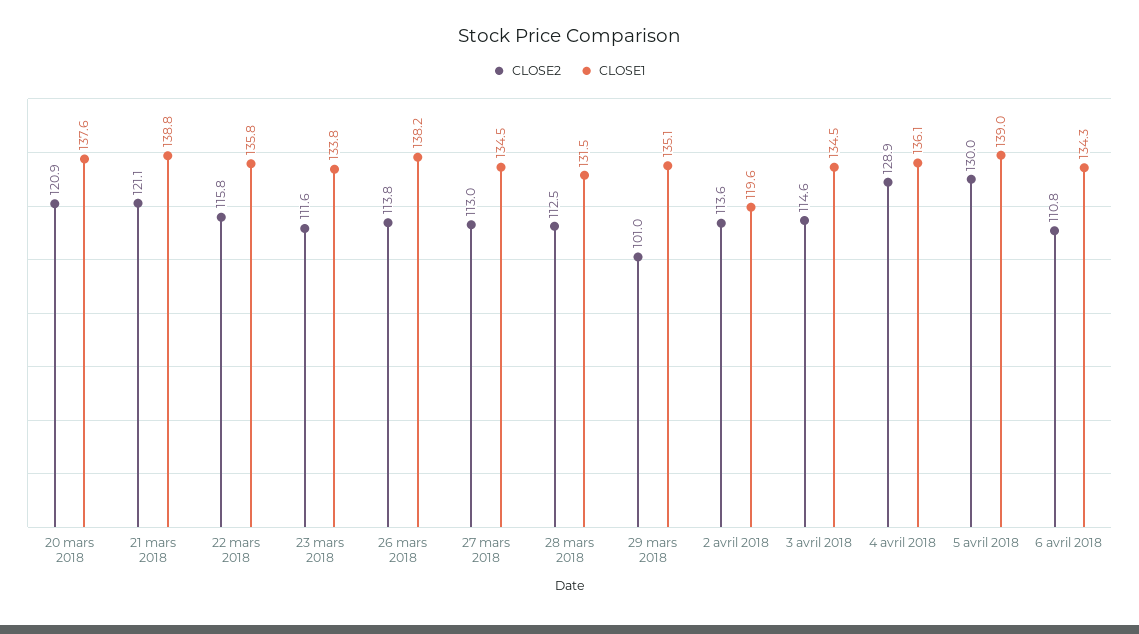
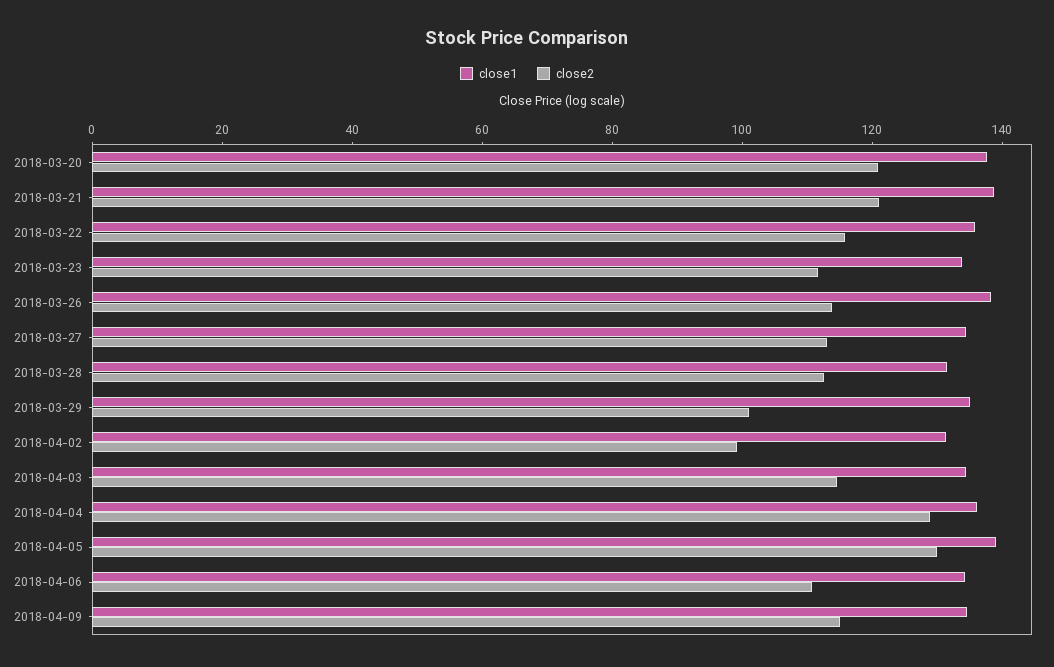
CLOSE2, 2 avril 2018: 113.6 -> 100
CLOSE1, 2 avril 2018: 119.6 -> 130
CLOSE1, 2018-04-09: none -> 135
CLOSE2, 2018-04-09: none -> 115

